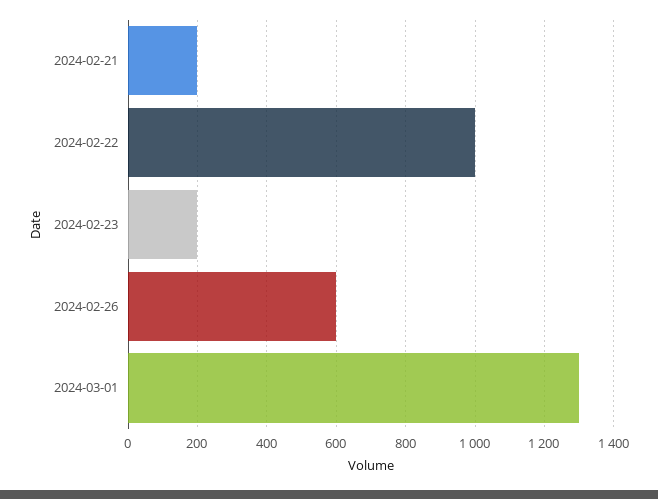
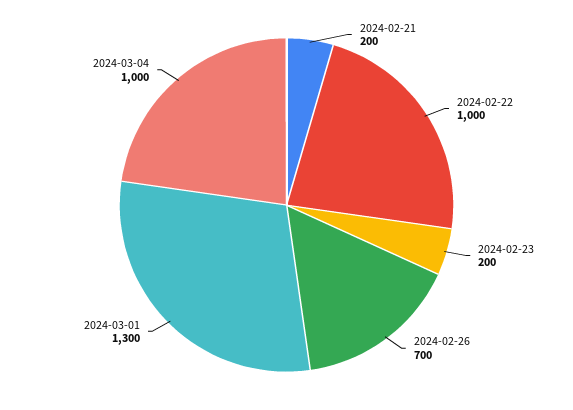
2024-02-26: 600 -> 700
2024-03-04: none -> 1000

